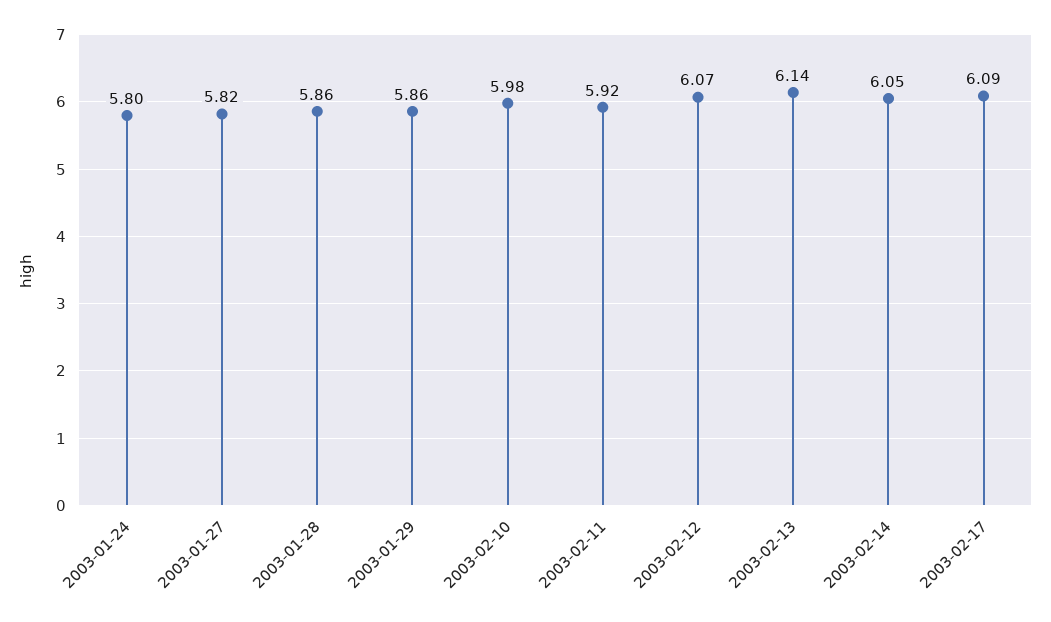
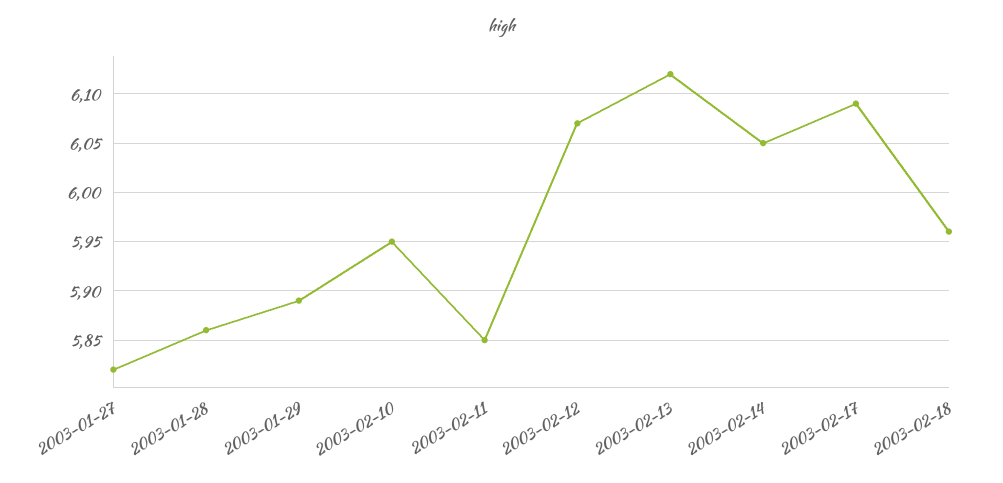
2003-01-24: 5.8 -> none
2003-01-29: 5.86 -> 5.89
2003-02-10: 5.98 -> 5.95
2003-02-11: 5.92 -> 5.85
2003-02-13: 6.14 -> 6.12
2003-02-18: none -> 5.96

